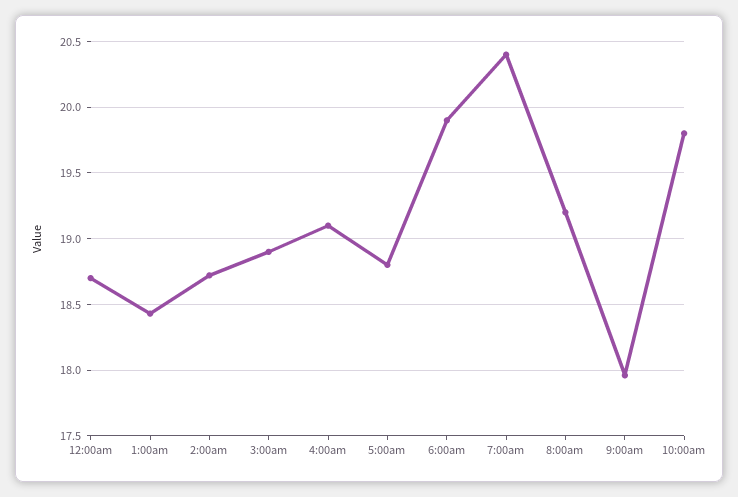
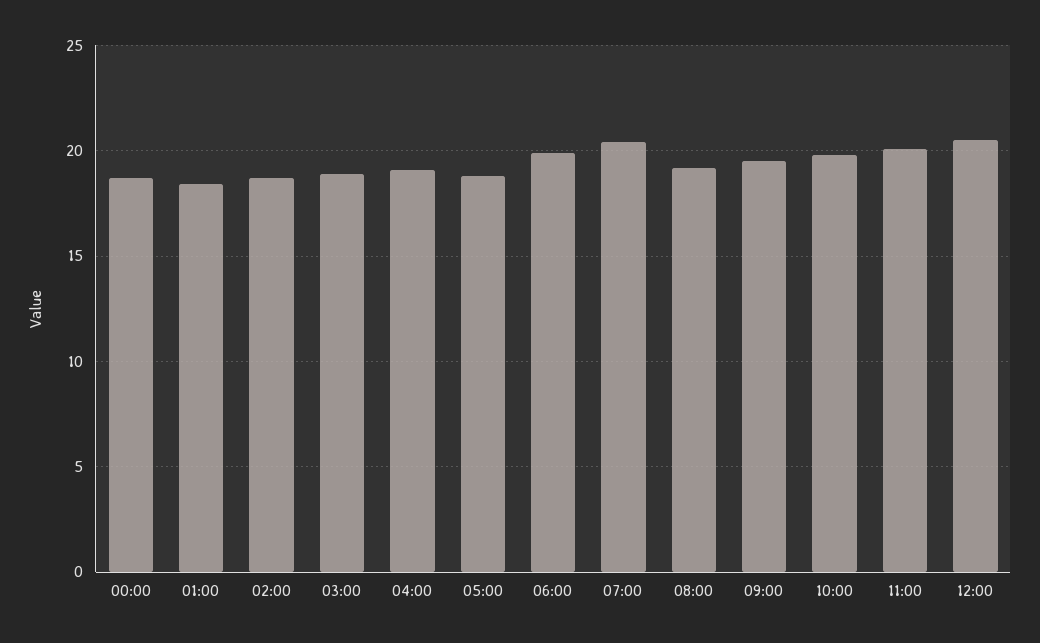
9:00am: 17.95 -> 19.5
11:00: none -> 20
12:00: none -> 20.5

